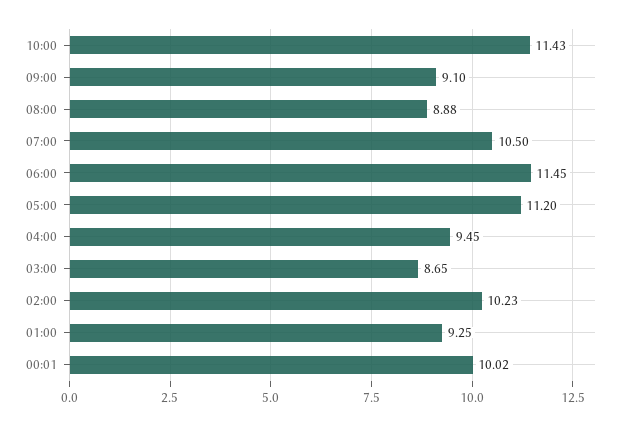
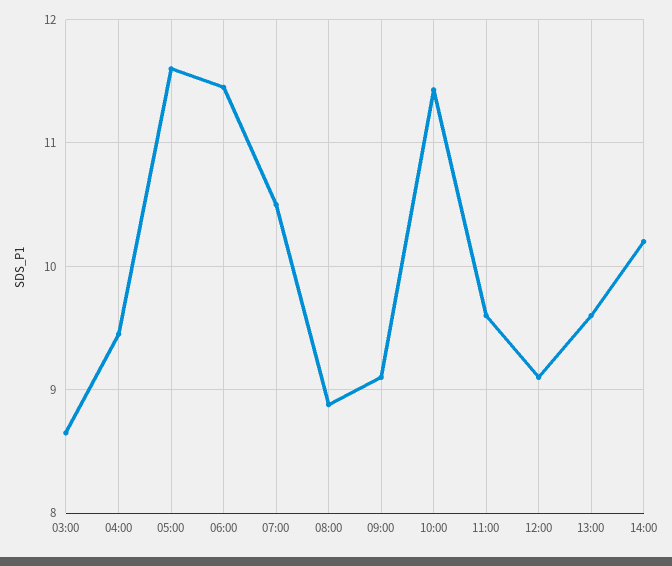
05:00: 11.2 -> 11.6
02:00: 10.23 -> none
01:00: 9.25 -> none
00:01: 10.02 -> none
11:00: none -> 9.6
12:00: none -> 9.1
13:00: none -> 9.6
14:00: none -> 10.2

